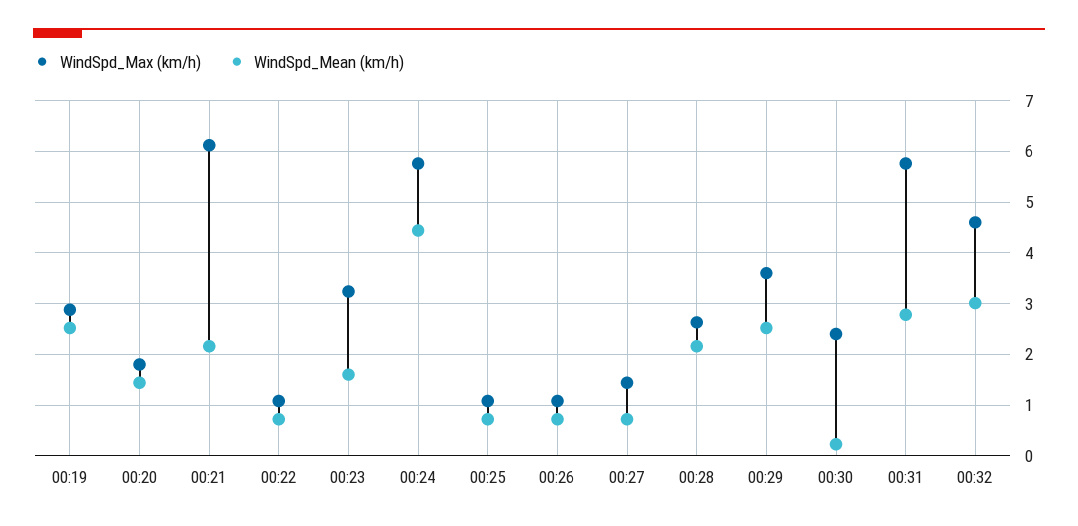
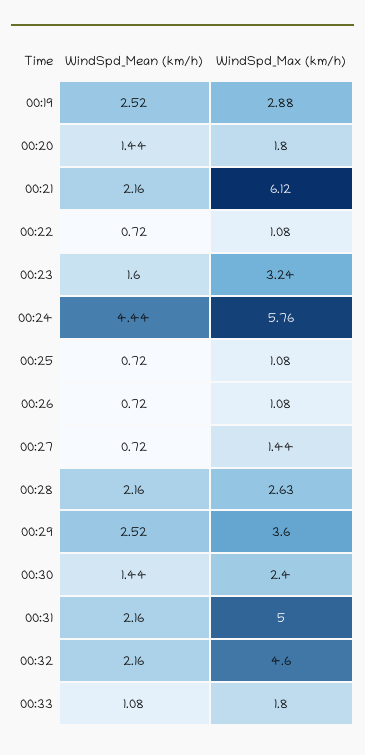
WindSpd_Mean (km/h), 00:30: 0.2 -> 1.44
WindSpd_Max (km/h), 00:31: 5.8 -> 5
WindSpd_Mean (km/h), 00:31: 2.8 -> 2.16
WindSpd_Mean (km/h), 00:32: 3 -> 2.16
WindSpd_Mean (km/h), 00:33: none -> 1.08
WindSpd_Max (km/h), 00:33: none -> 1.8

